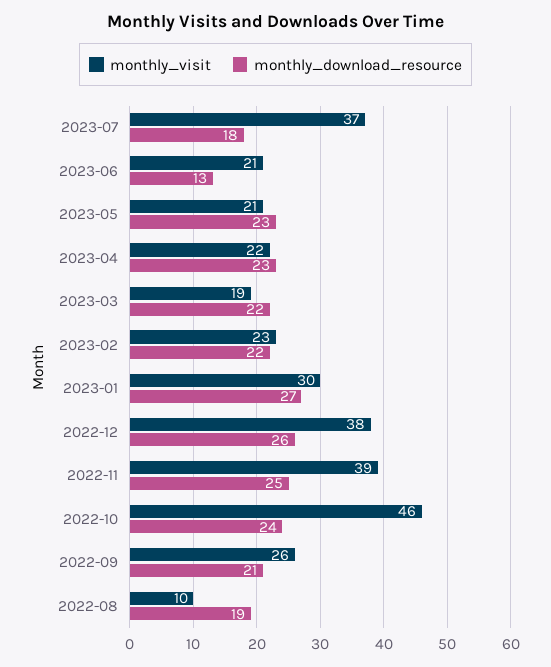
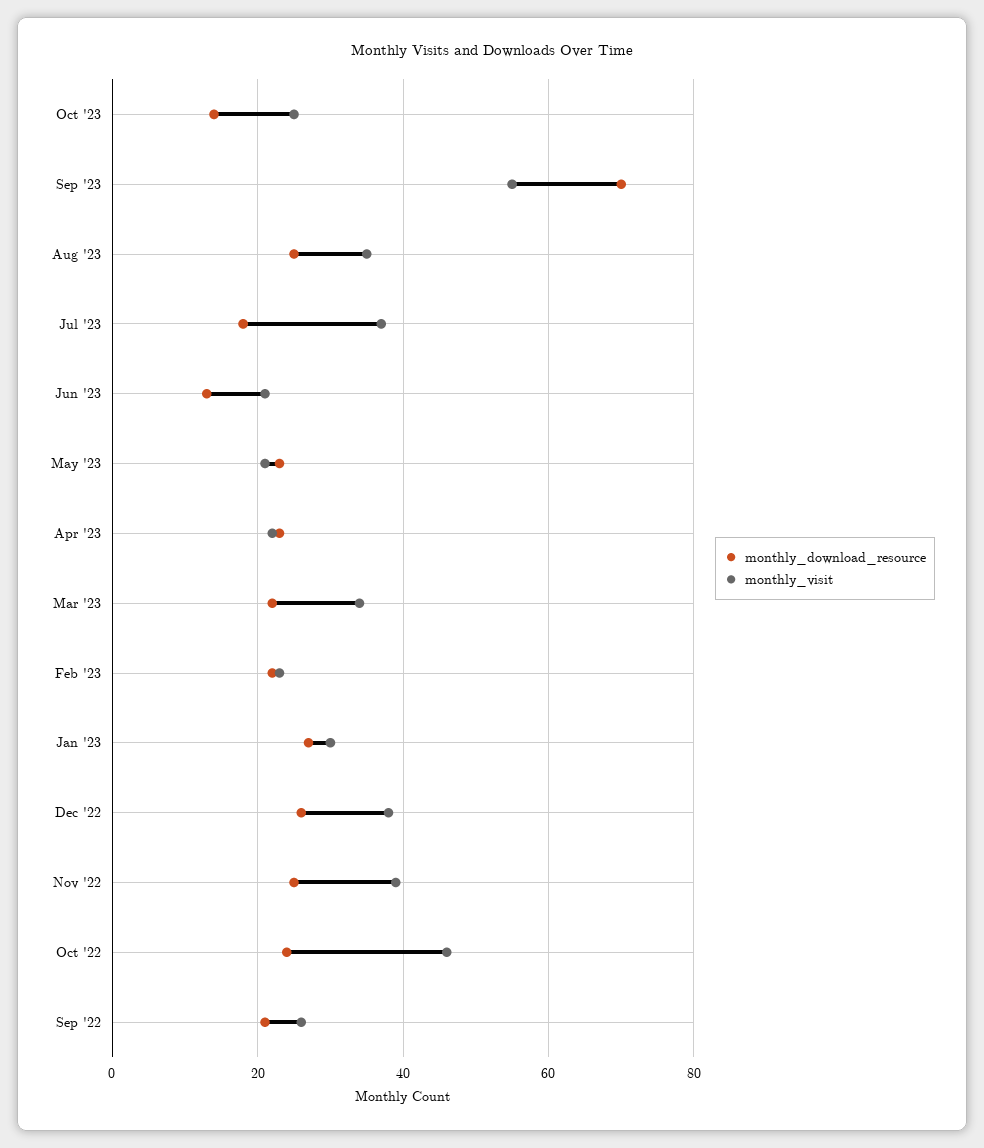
monthly_visit, 2023-03: 19 -> 35
monthly_visit, 2022-08: 10 -> none
monthly_download_resource, 2022-08: 19 -> none
monthly_download_resource, Oct '23: none -> 15
monthly_visit, Oct '23: none -> 25
monthly_download_resource, Sep '23: none -> 70
monthly_visit, Sep '23: none -> 55
monthly_download_resource, Aug '23: none -> 25
monthly_visit, Aug '23: none -> 35

